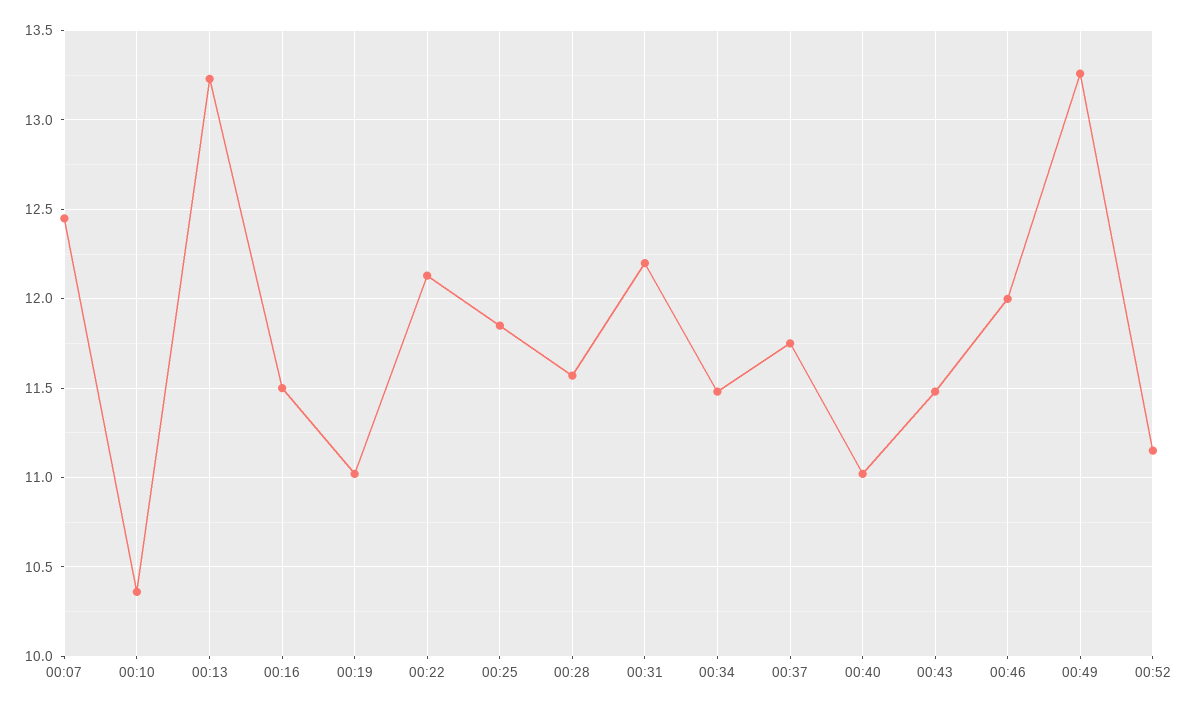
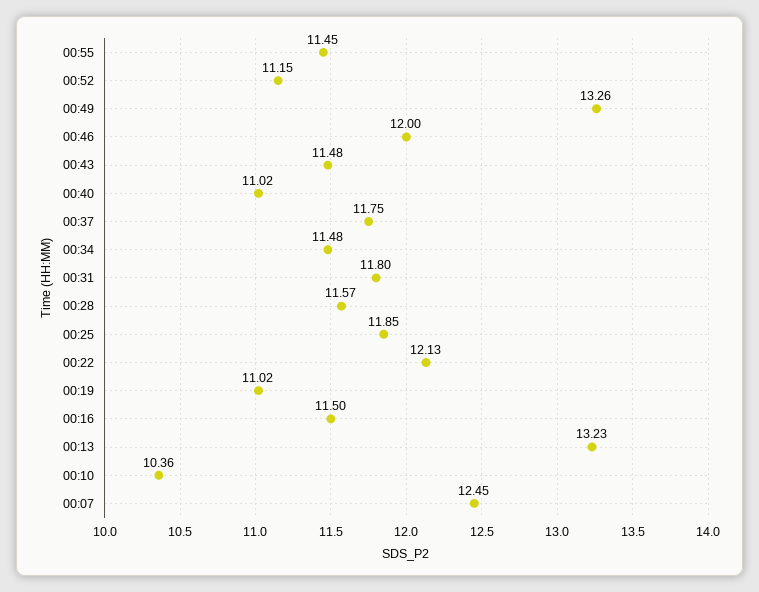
00:31: 12.2 -> 11.8
00:55: none -> 11.45

